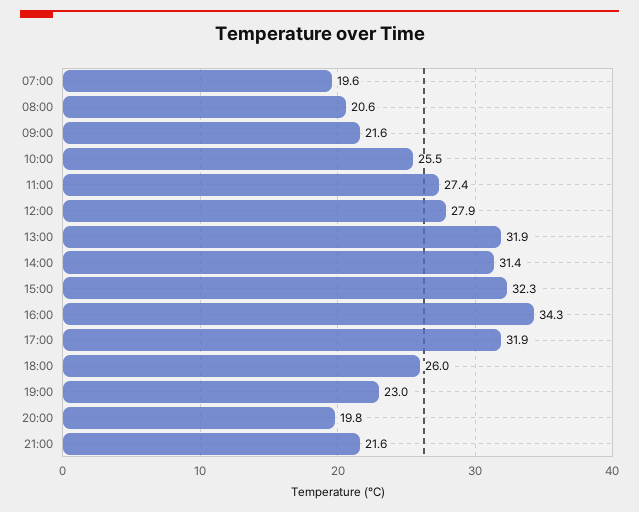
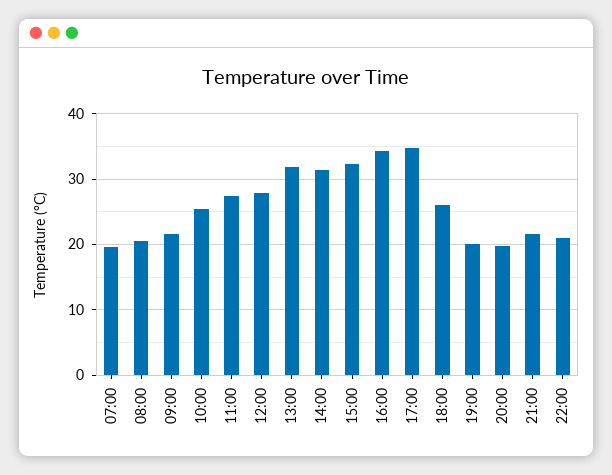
17:00: 31.9 -> 35
19:00: 23 -> 20
22:00: none -> 21

